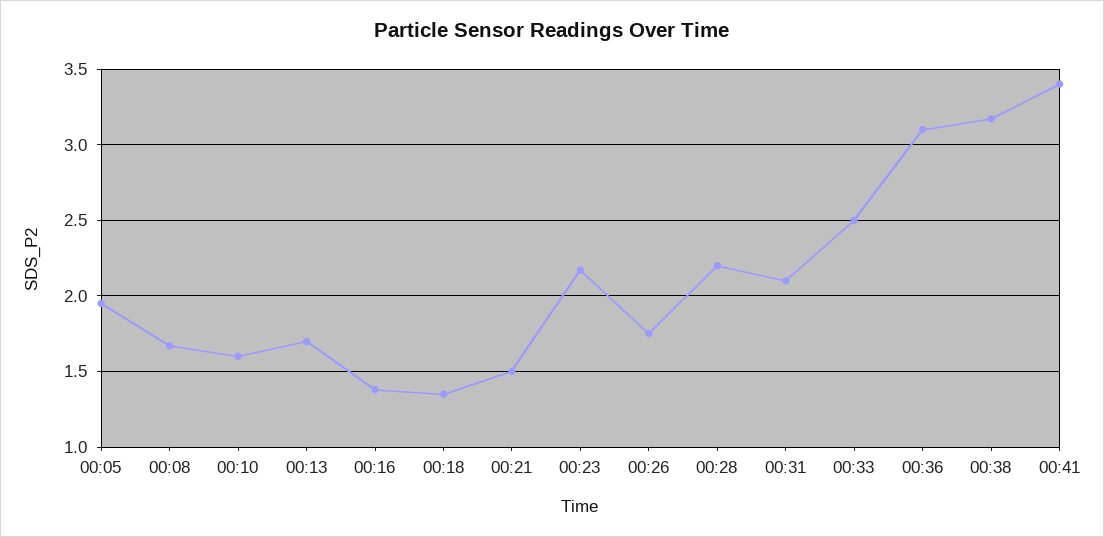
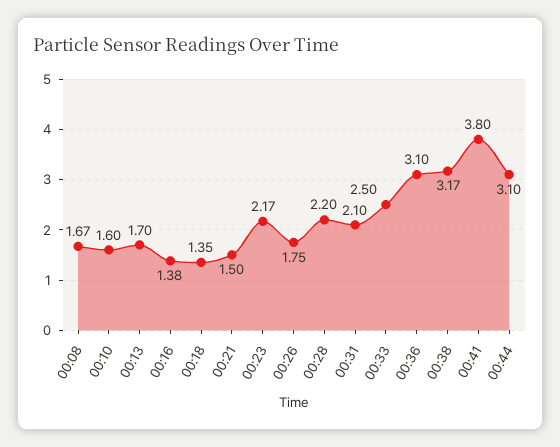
00:05: 1.95 -> none
00:41: 3.4 -> 3.8
00:44: none -> 3.1

